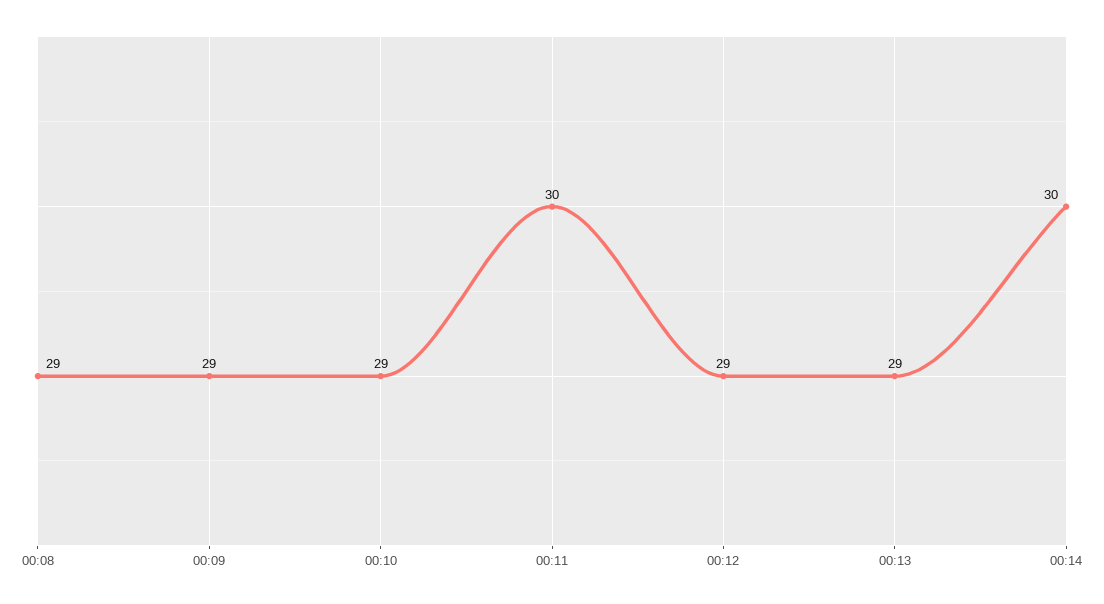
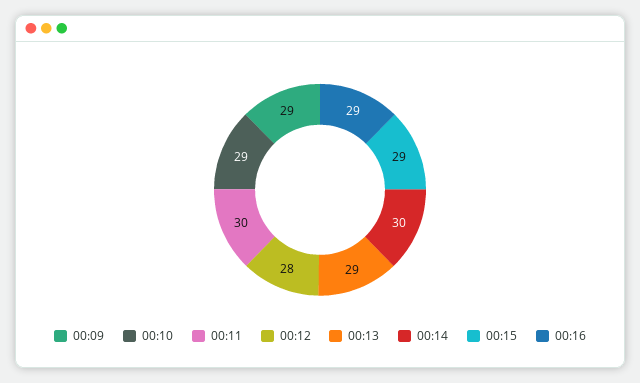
00:08: 29 -> none
00:12: 29 -> 28
00:15: none -> 29
00:16: none -> 29

